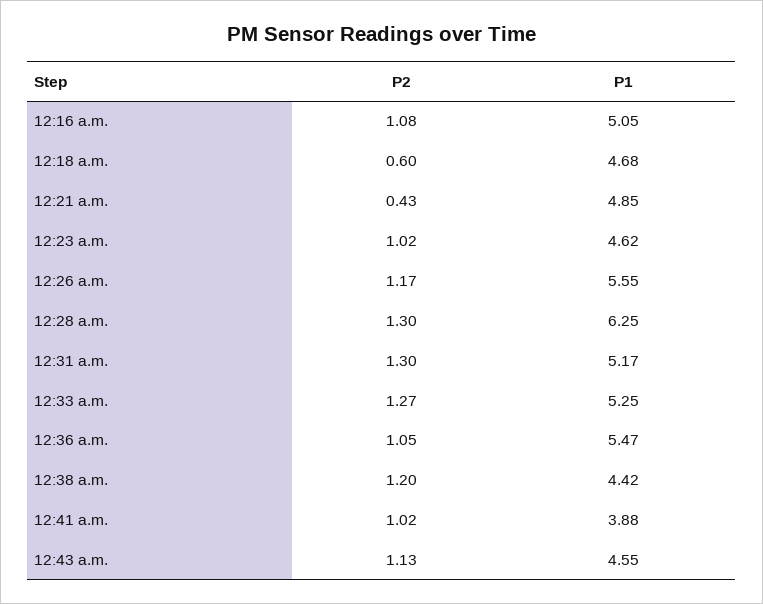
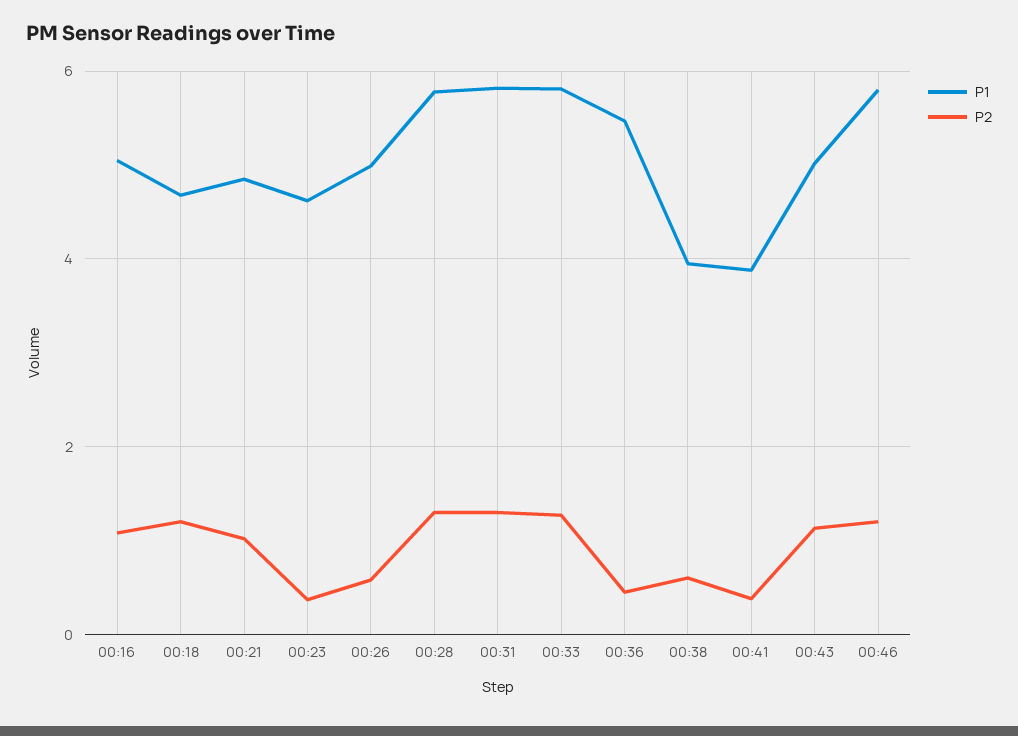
P2, 12:18 a.m.: 0.6 -> 1.2
P2, 12:21 a.m.: 0.43 -> 1
P2, 12:23 a.m.: 1.02 -> 0.4
P2, 12:26 a.m.: 1.17 -> 0.6
P1, 12:26 a.m.: 5.55 -> 5
P1, 12:28 a.m.: 6.25 -> 5.8
P1, 12:31 a.m.: 5.17 -> 5.8
P1, 12:33 a.m.: 5.25 -> 5.8
P2, 12:36 a.m.: 1.05 -> 0.4
P2, 12:38 a.m.: 1.2 -> 0.6
P1, 12:38 a.m.: 4.42 -> 4
P2, 12:41 a.m.: 1.02 -> 0.4
P1, 12:43 a.m.: 4.55 -> 5
P1, 00:46: none -> 5.8
P2, 00:46: none -> 1.2

